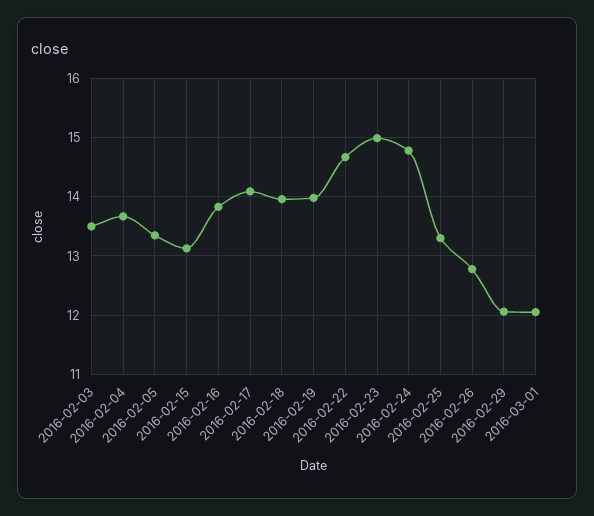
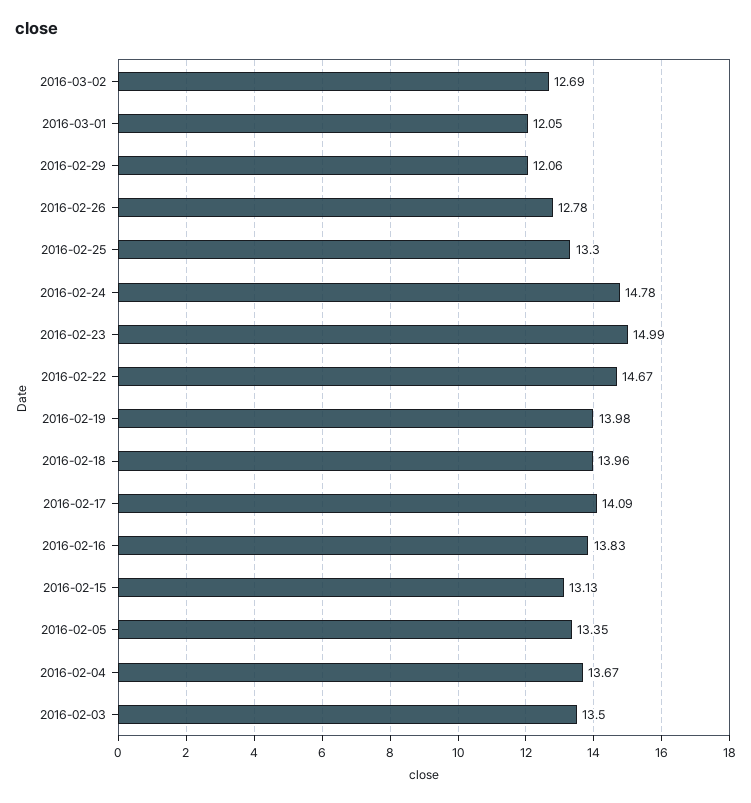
2016-03-02: none -> 12.69

